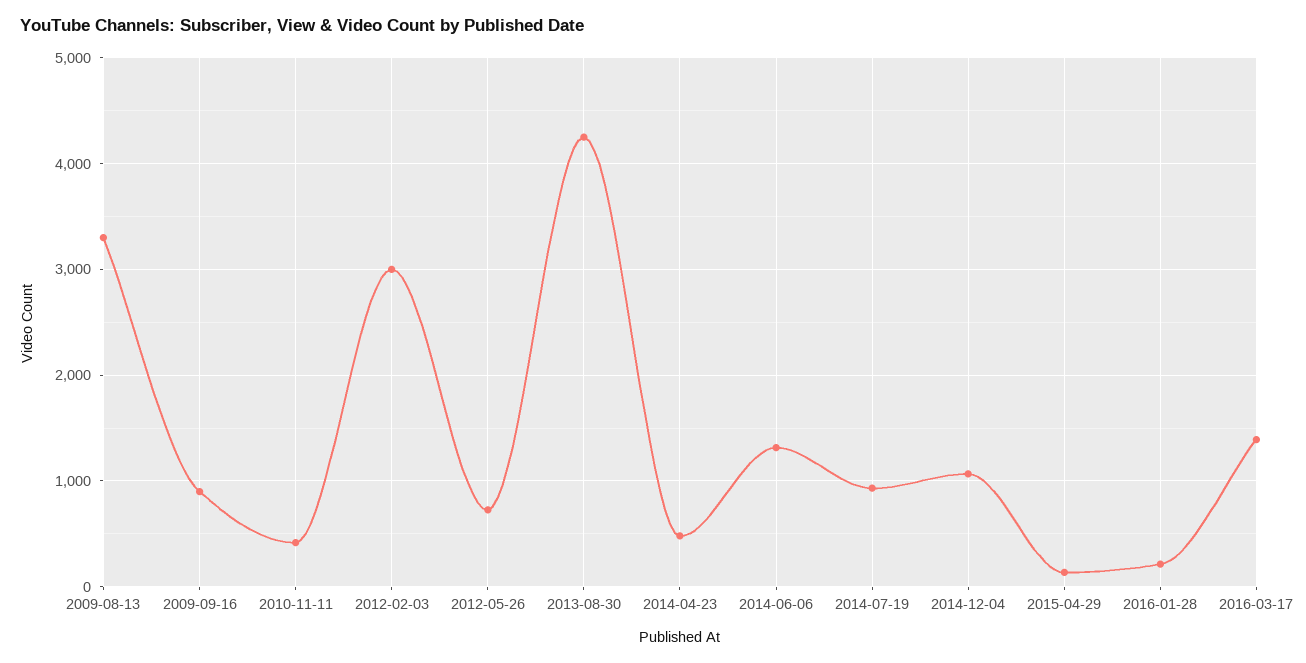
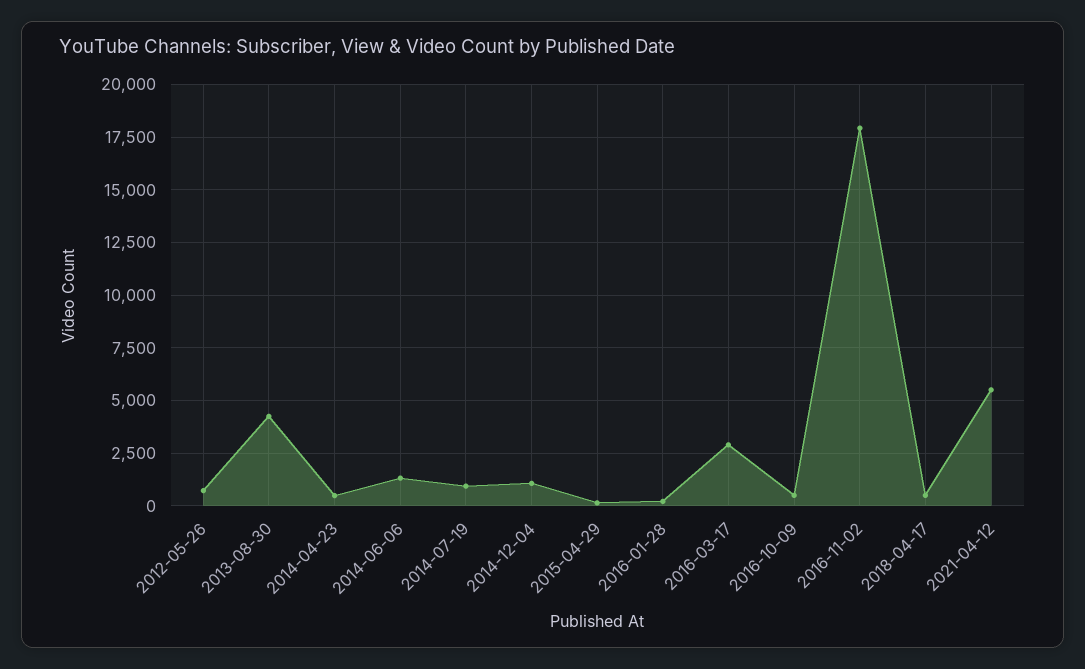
2009-08-13: 3300 -> none
2009-09-16: 900 -> none
2010-11-11: 400 -> none
2012-02-03: 3000 -> none
2016-03-17: 1400 -> 3000
2016-10-09: none -> 500
2016-11-02: none -> 18000
2018-04-17: none -> 500
2021-04-12: none -> 5500

